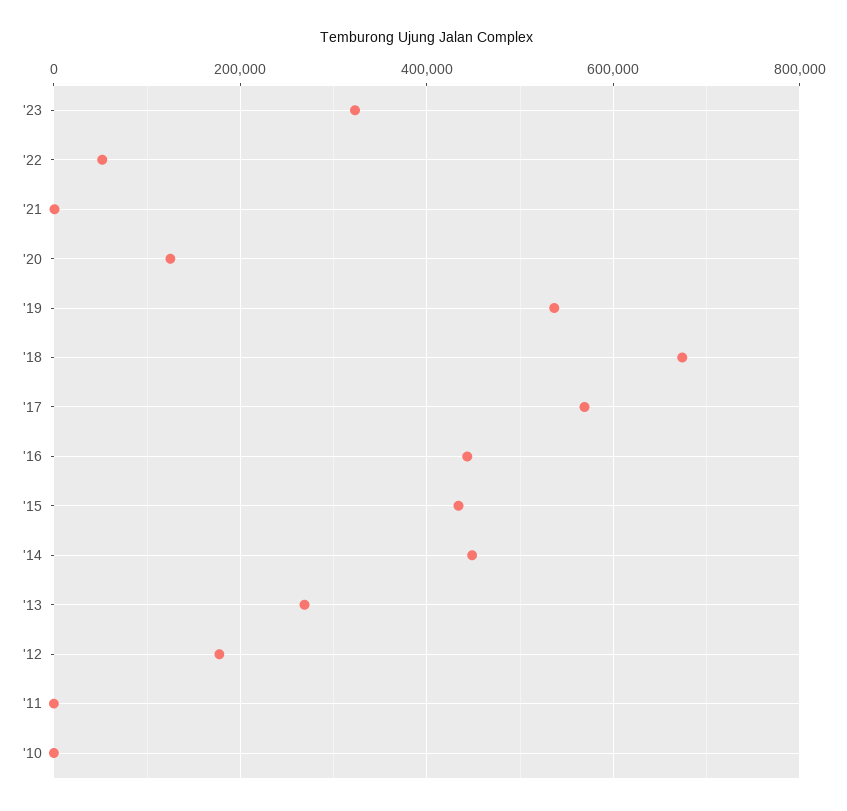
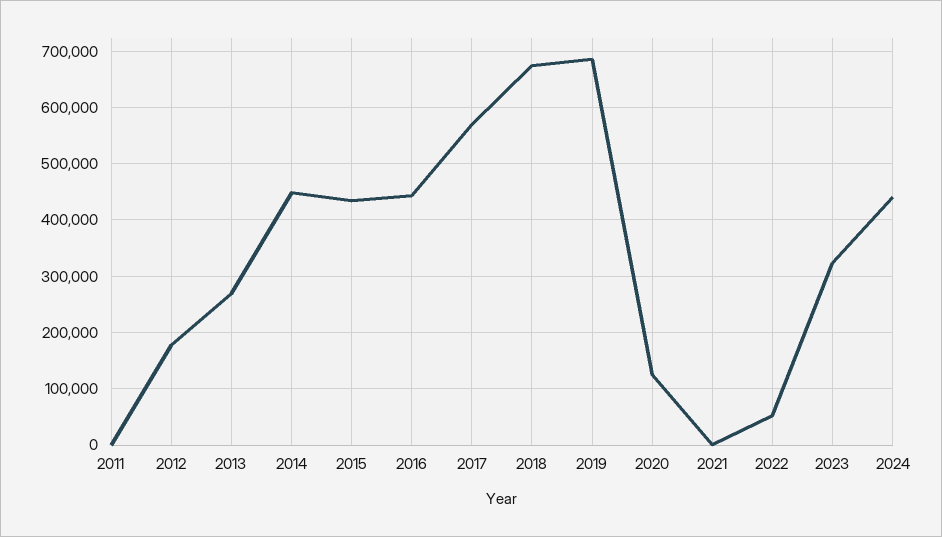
'19: 540000 -> 680000
'10: 0 -> none
2024: none -> 440000

